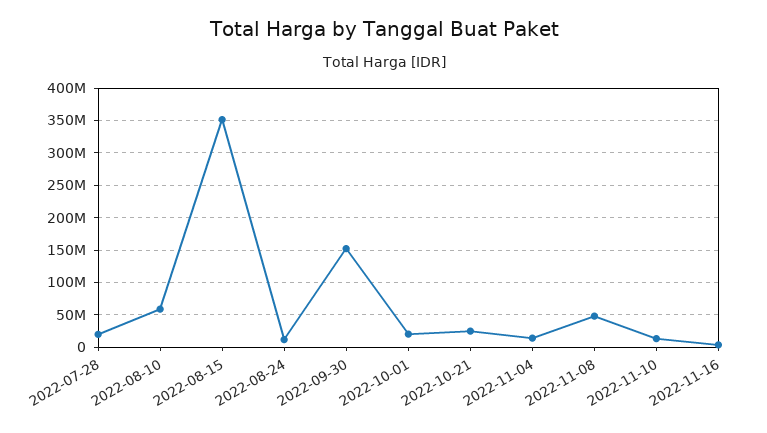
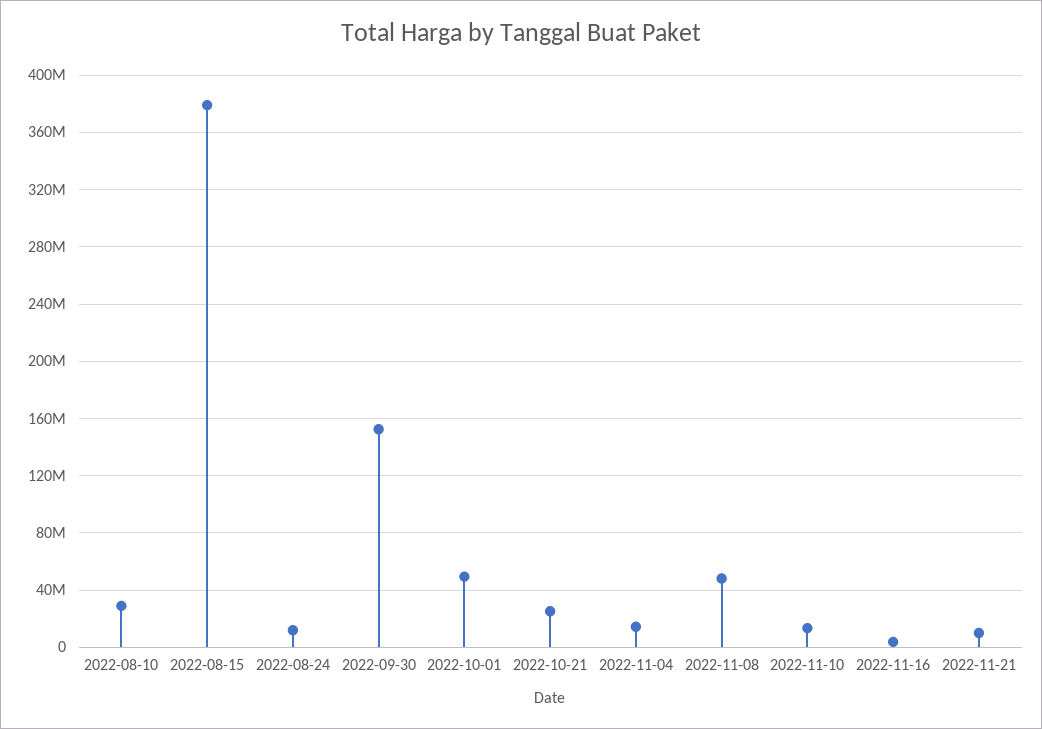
2022-07-28: 20000000 -> none
2022-08-10: 60000000 -> 30000000
2022-08-15: 350000000 -> 380000000
2022-10-01: 20000000 -> 50000000
2022-11-21: none -> 10000000

